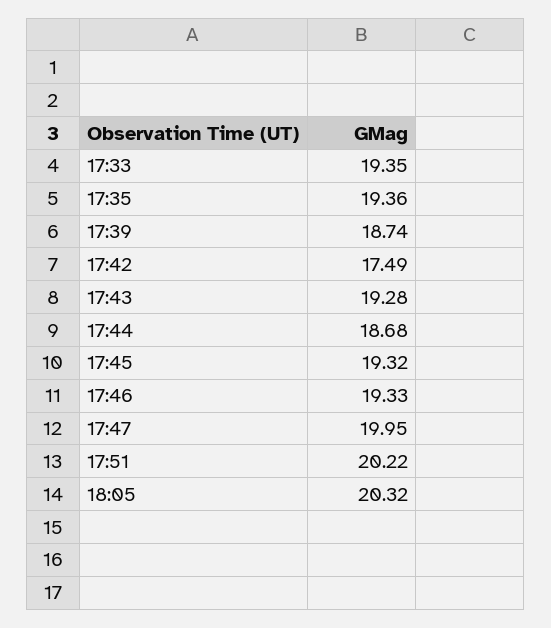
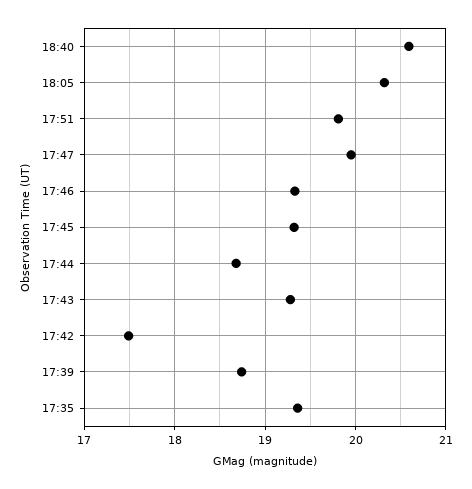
17:33: 19.35 -> none
17:51: 20.22 -> 19.8
18:40: none -> 20.6

